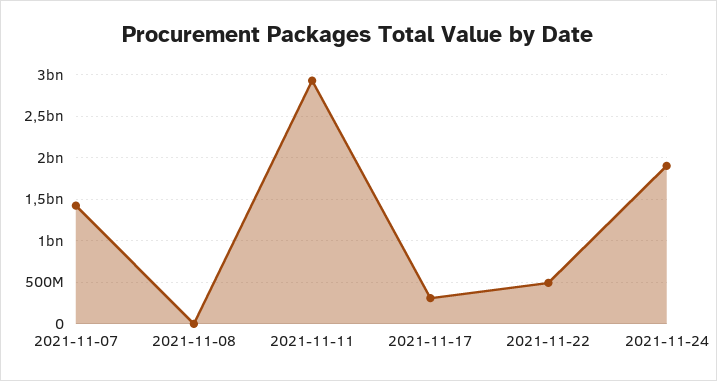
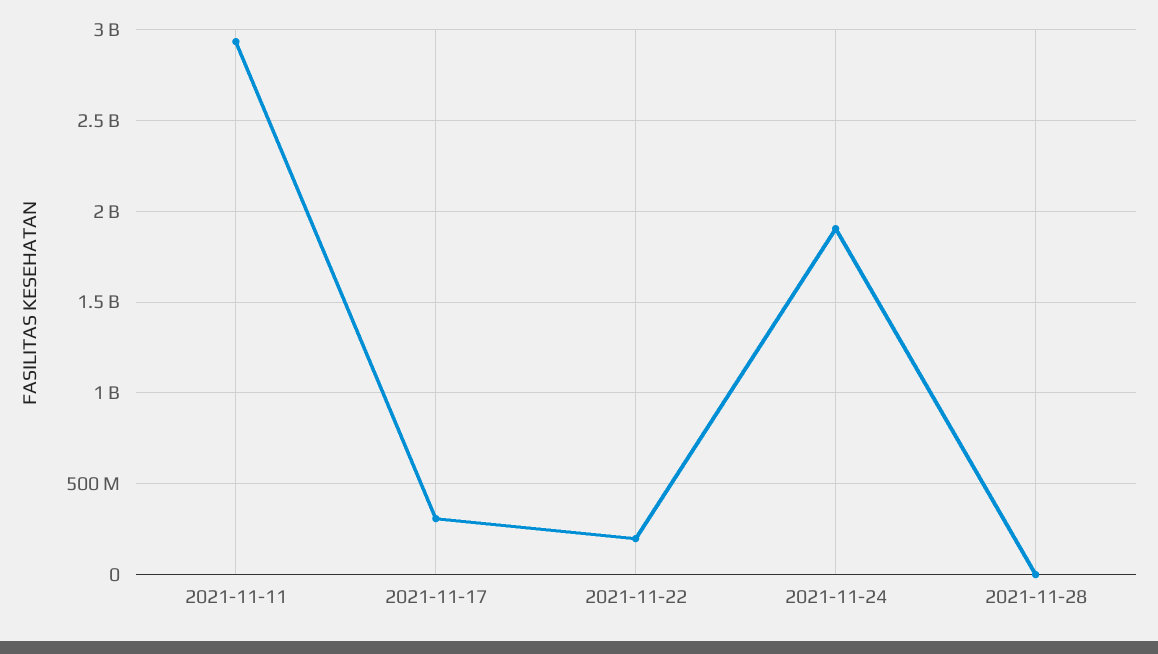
2021-11-07: 1400000000 -> none
2021-11-08: 0 -> none
2021-11-22: 500000000 -> 200000000
2021-11-28: none -> 0

